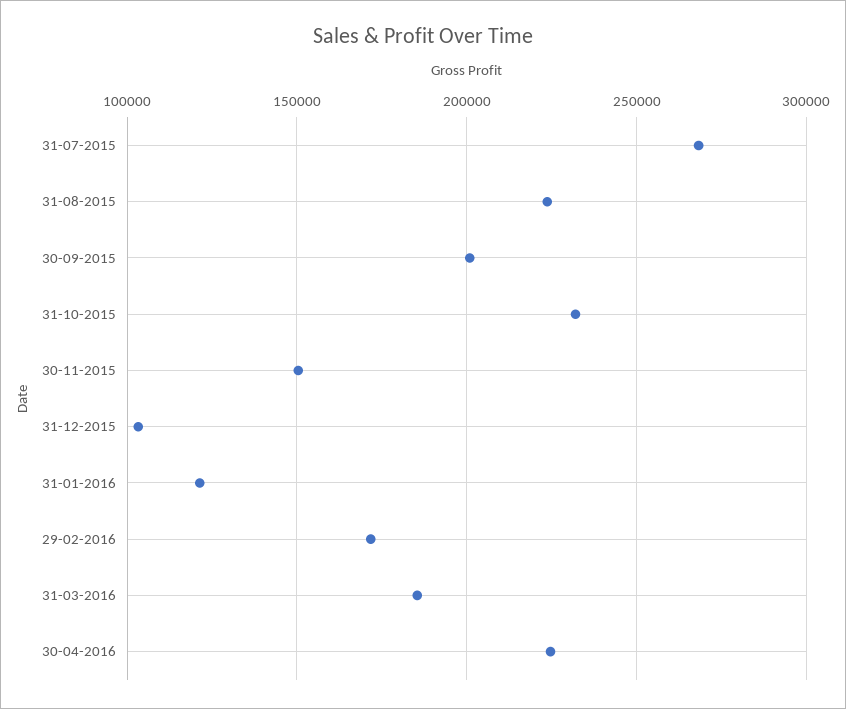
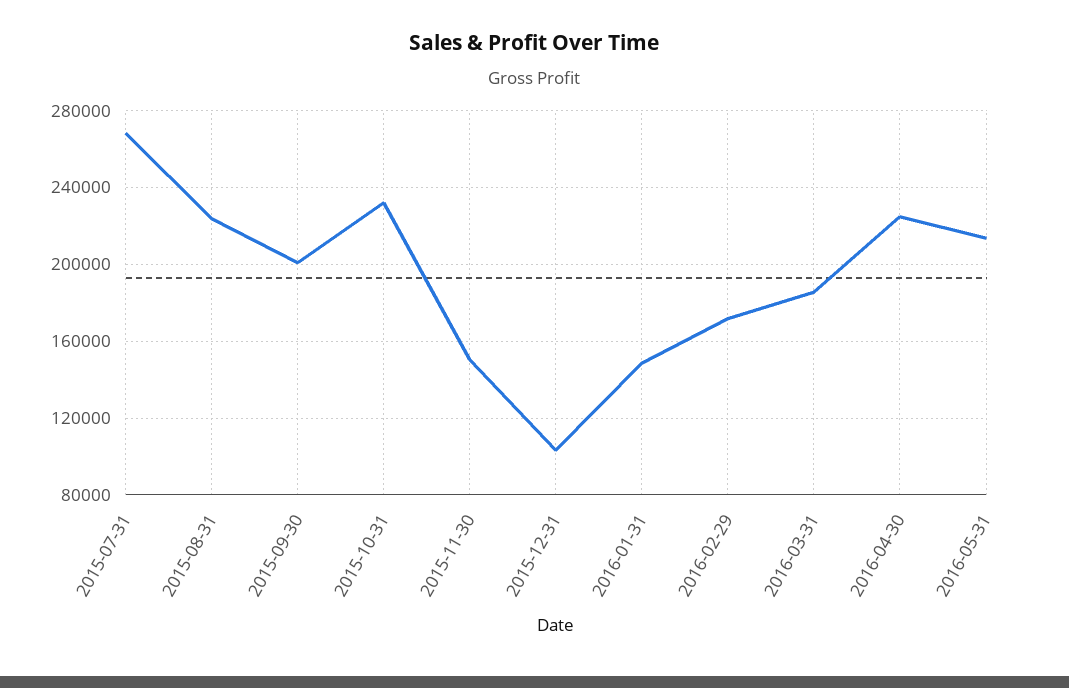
31-01-2016: 120000 -> 150000
2016-05-31: none -> 215000

